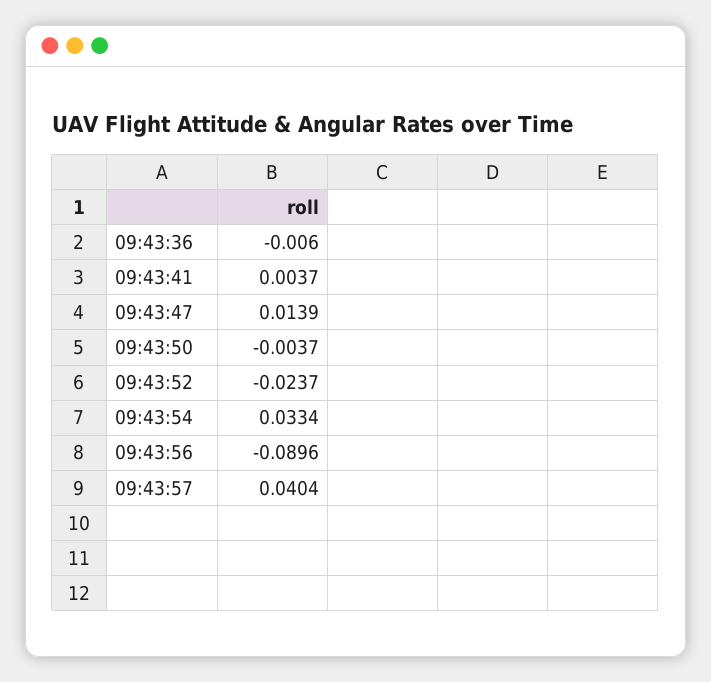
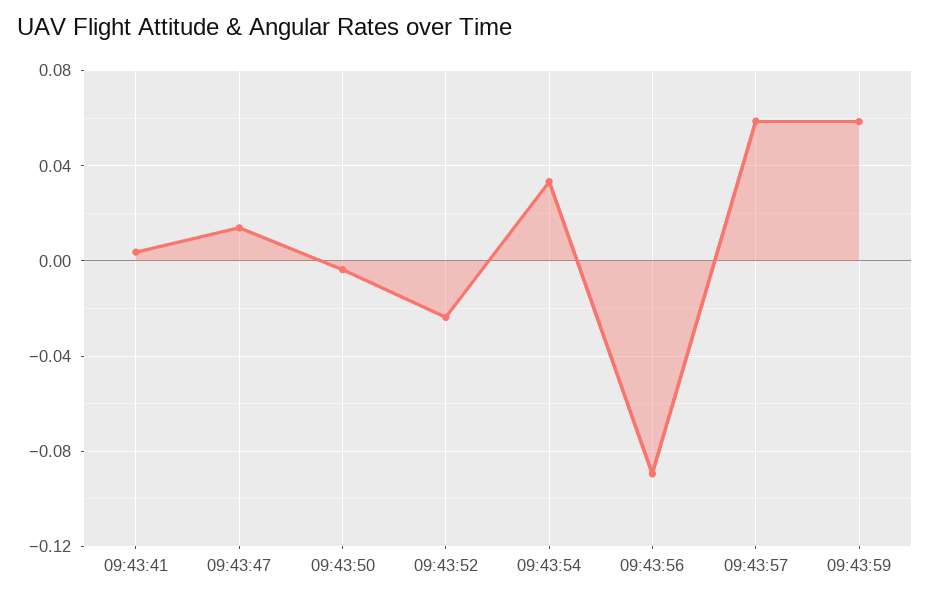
09:43:36: -0.006 -> none
09:43:57: 0.0404 -> 0.06
09:43:59: none -> 0.06

